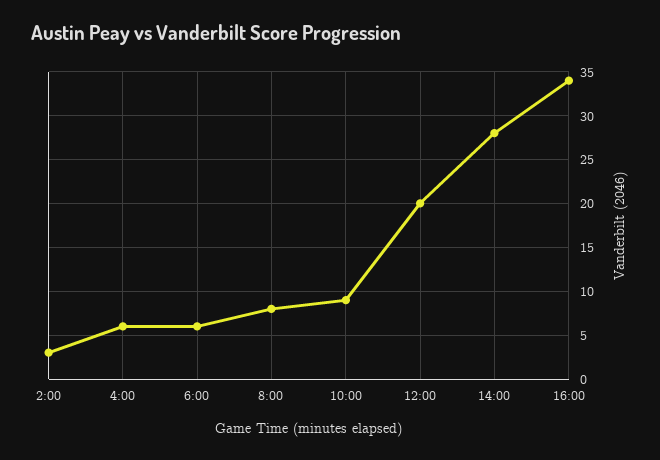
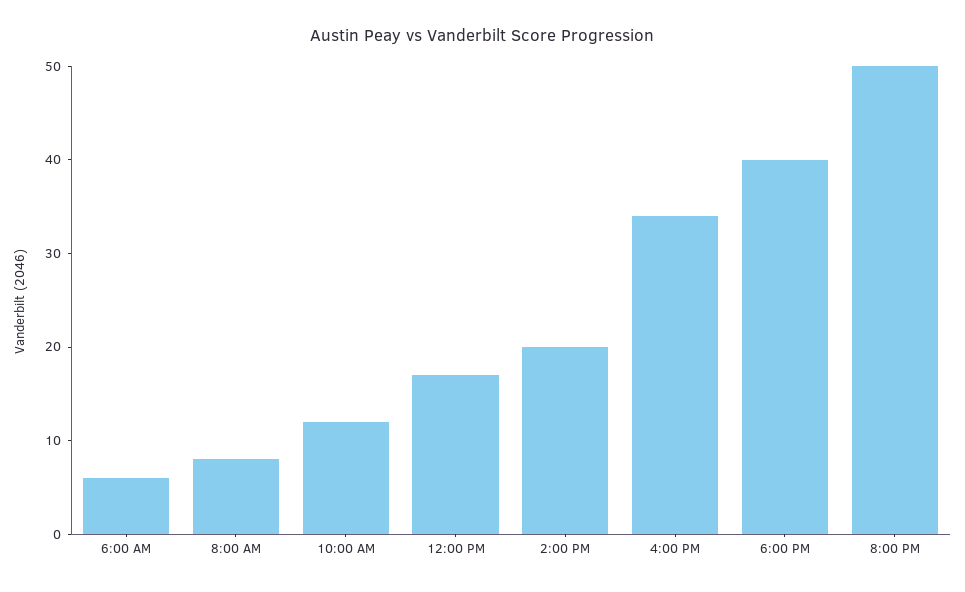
2:00: 3 -> none
4:00: 6 -> none
10:00: 9 -> 12
12:00: 20 -> 17
14:00: 28 -> 20
6:00 PM: none -> 40
8:00 PM: none -> 50

